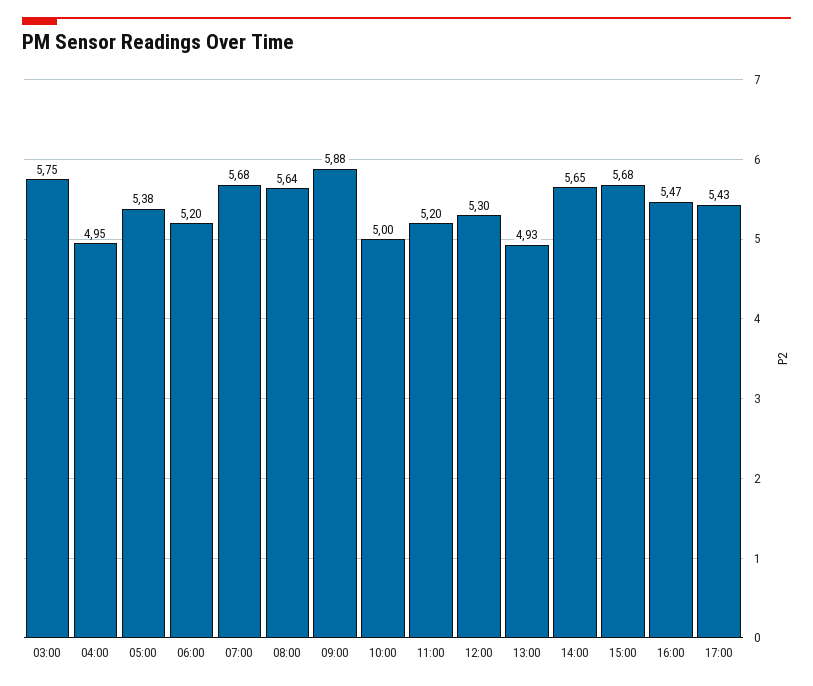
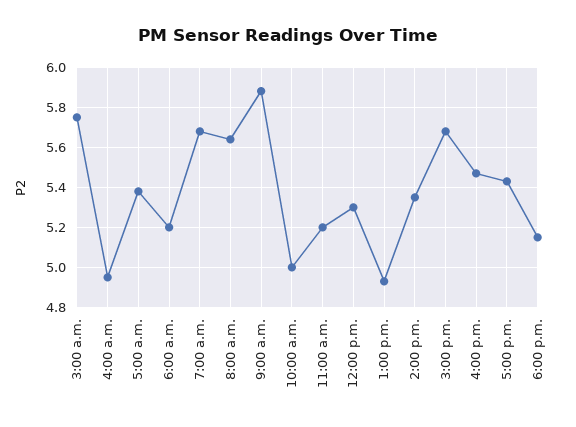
14:00: 5.65 -> 5.35
6:00 p.m.: none -> 5.15

